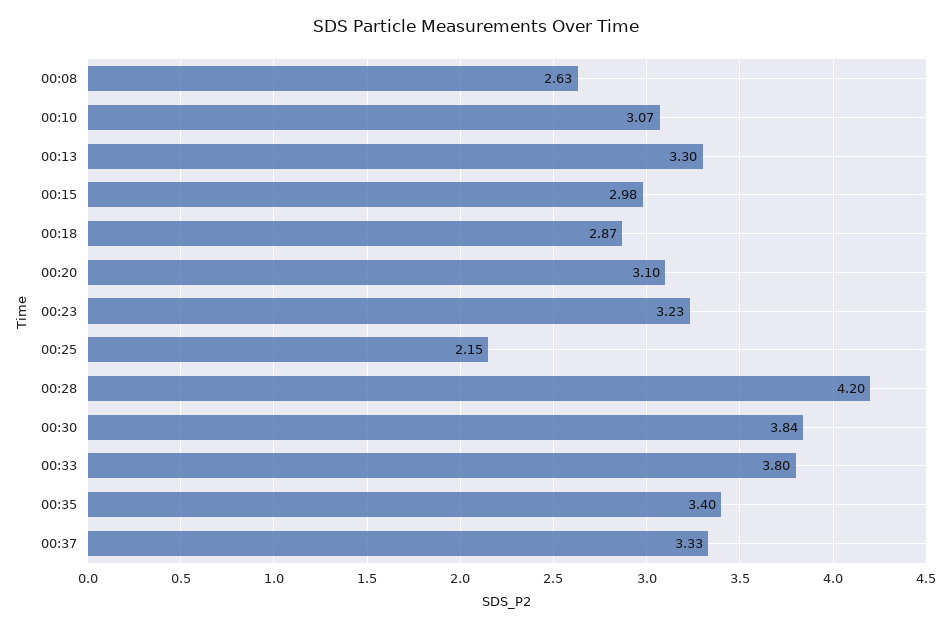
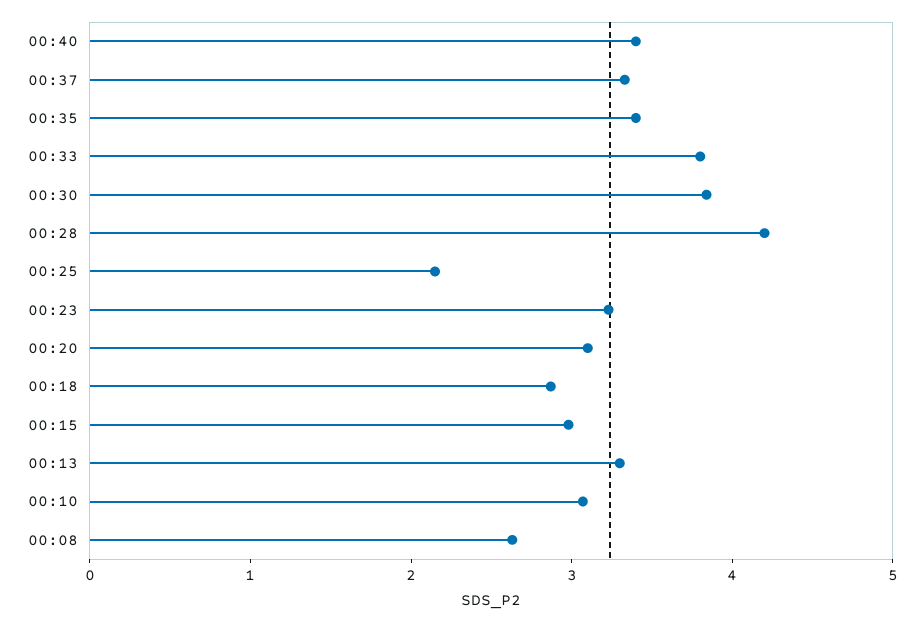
00:40: none -> 3.4

